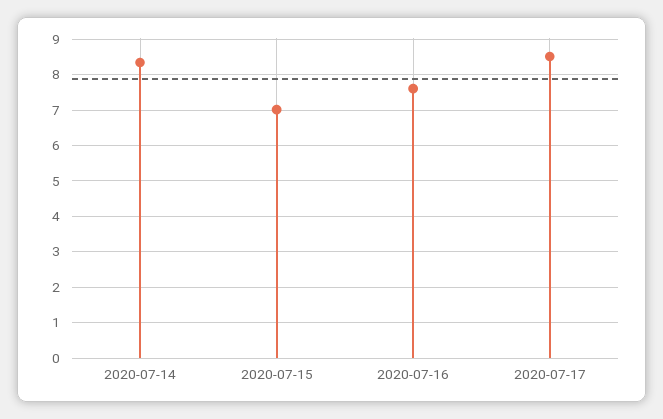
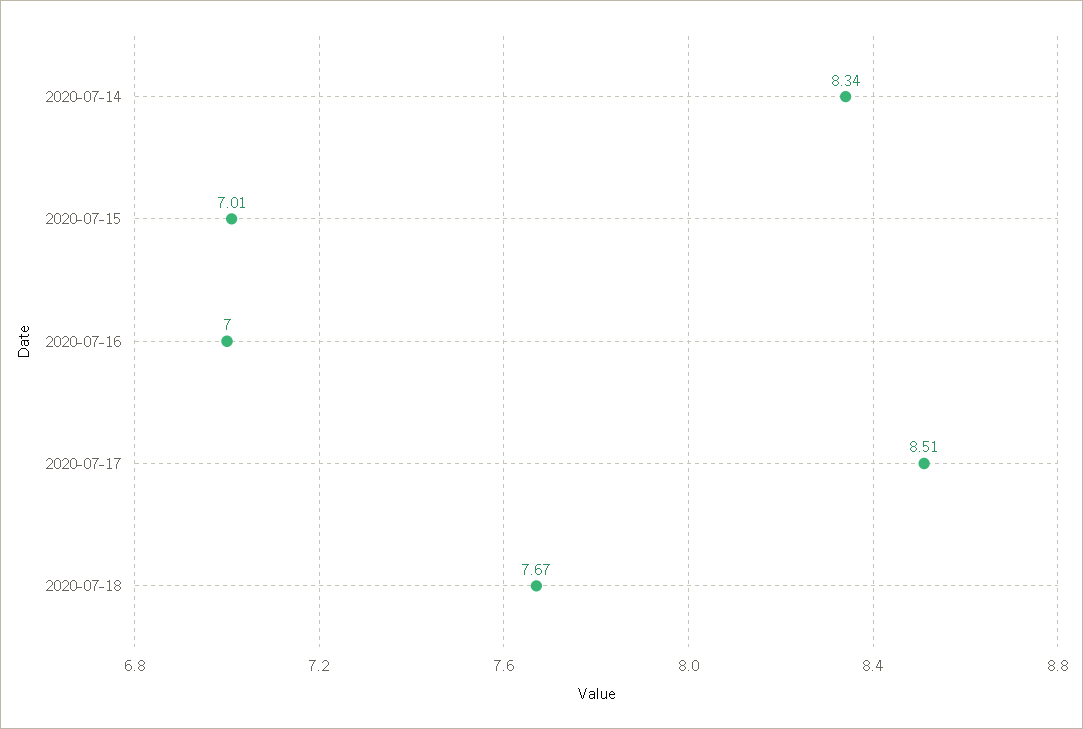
2020-07-16: 7.6 -> 7
2020-07-18: none -> 7.67

